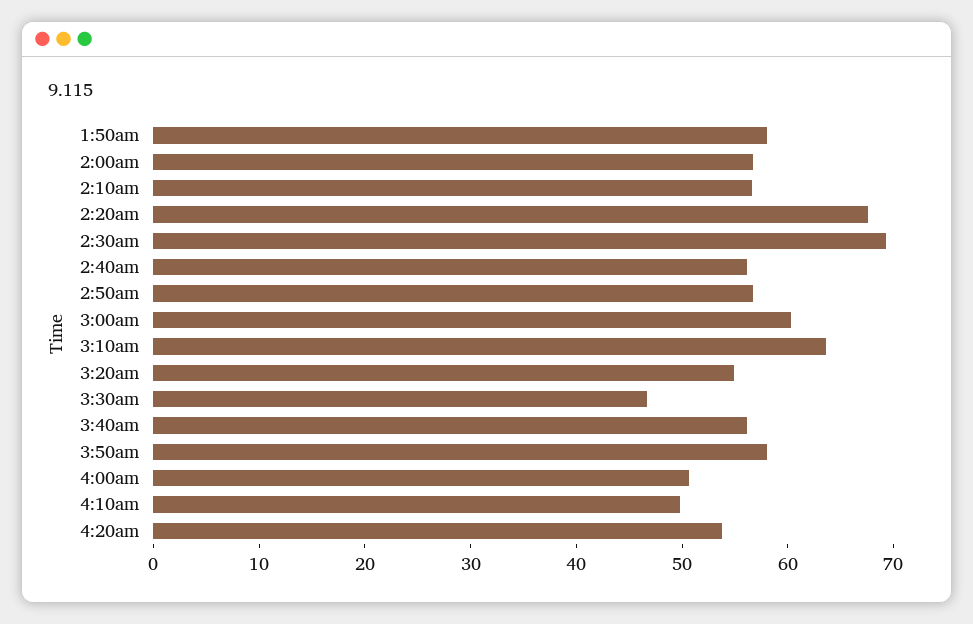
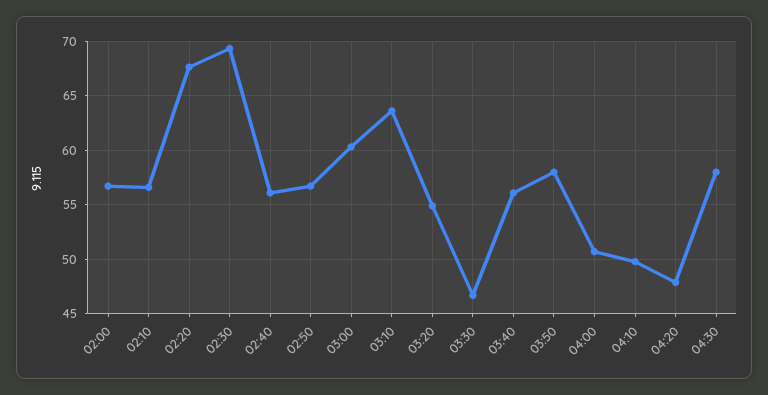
1:50am: 58 -> none
4:20am: 54 -> 48
04:30: none -> 58

